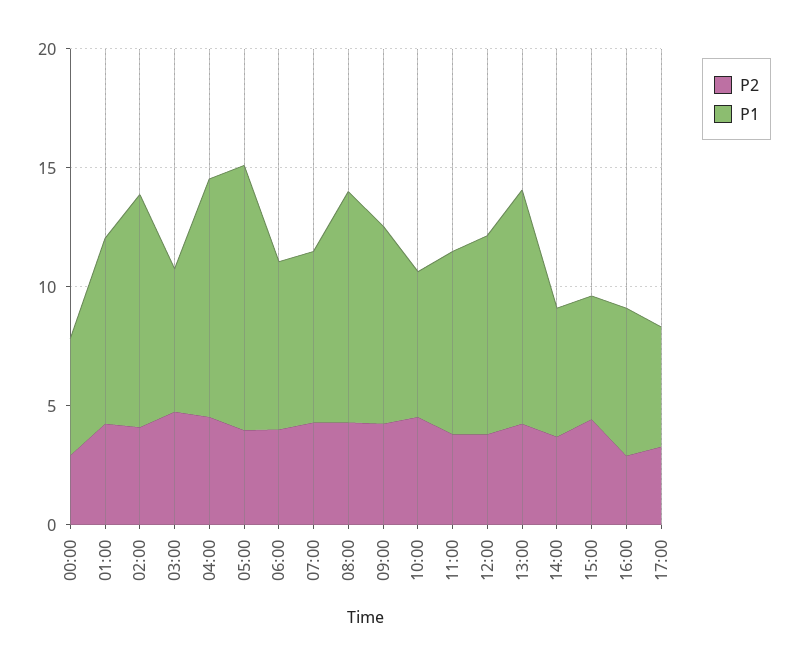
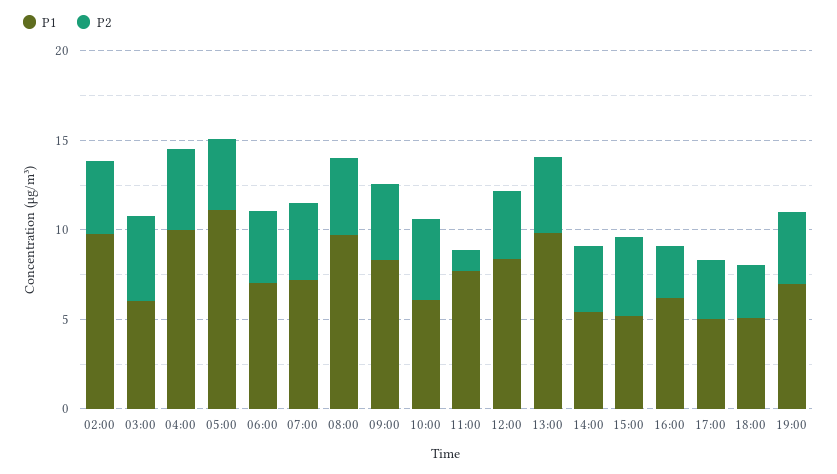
P2, 00:00: 3 -> none
P1, 00:00: 5 -> none
P2, 01:00: 4 -> none
P1, 01:00: 8 -> none
P2, 11:00: 4 -> 1
P1, 18:00: none -> 5
P2, 18:00: none -> 3
P1, 19:00: none -> 7
P2, 19:00: none -> 4

